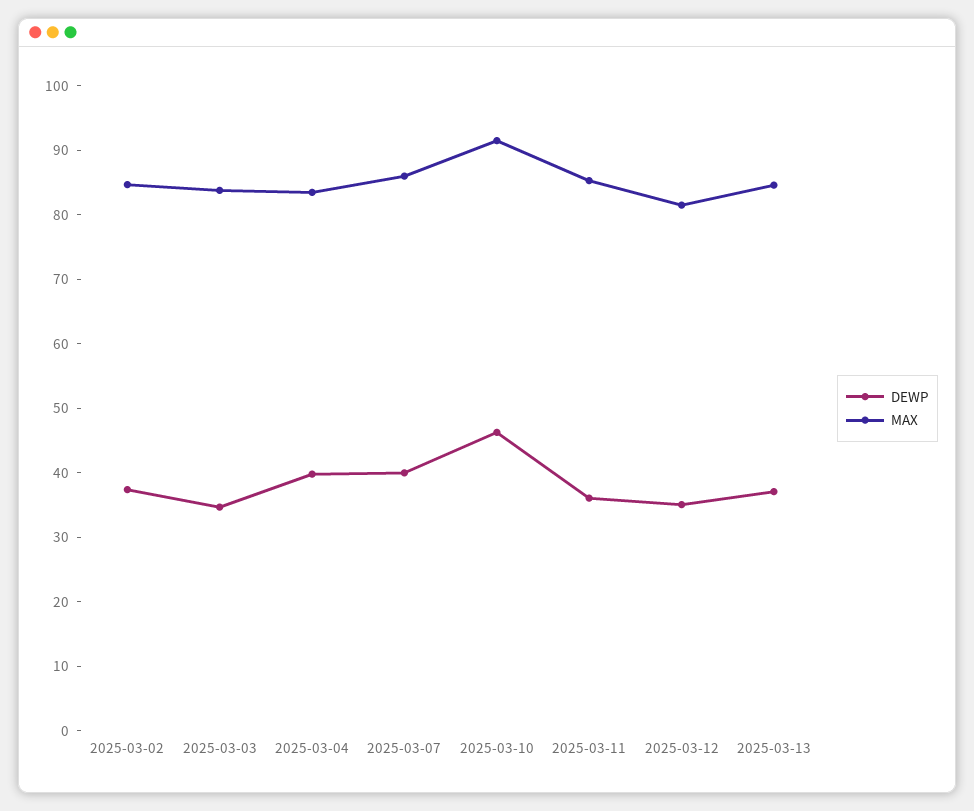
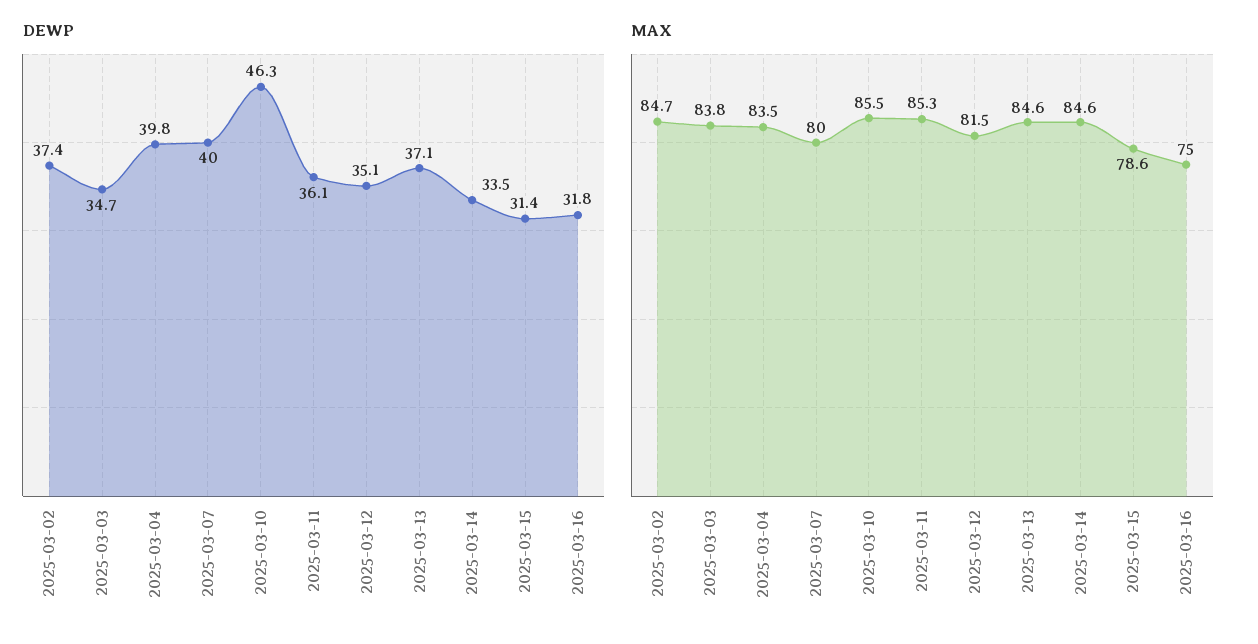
MAX, 2025-03-07: 86 -> 80
MAX, 2025-03-10: 92 -> 85.5
DEWP, 2025-03-14: none -> 33.5
DEWP, 2025-03-15: none -> 31.4
DEWP, 2025-03-16: none -> 31.8
MAX, 2025-03-14: none -> 84.6
MAX, 2025-03-15: none -> 78.6
MAX, 2025-03-16: none -> 75

